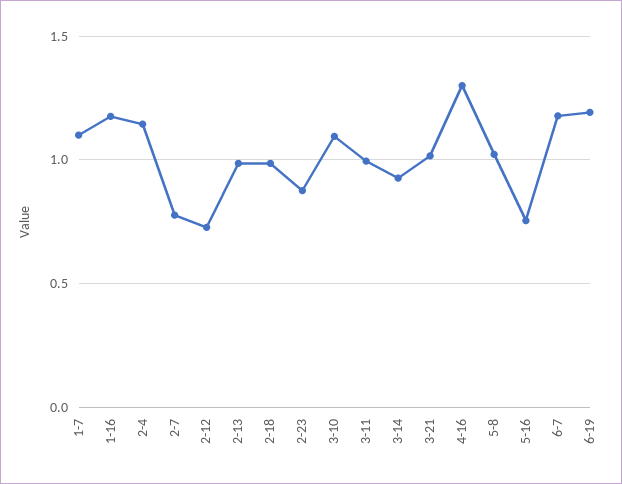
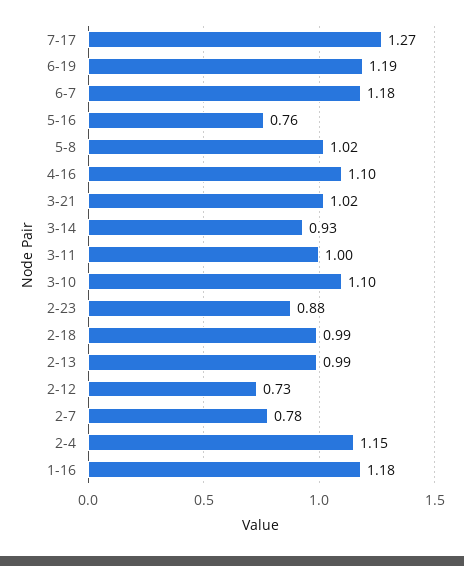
1-7: 1.1 -> none
4-16: 1.3 -> 1.1
7-17: none -> 1.27

